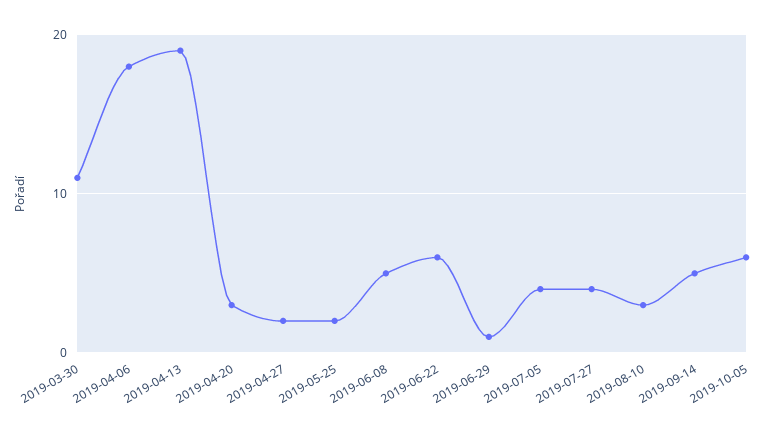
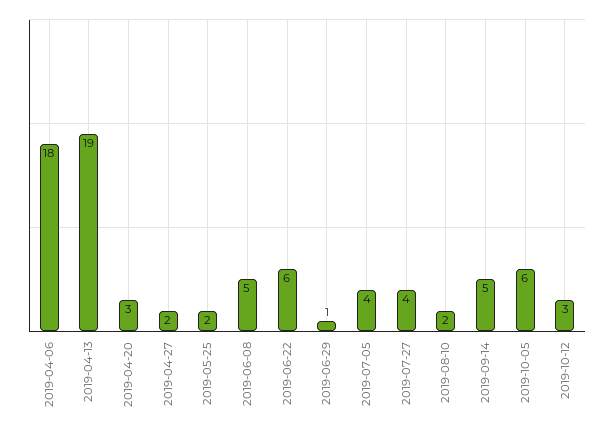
2019-03-30: 11 -> none
2019-08-10: 3 -> 2
2019-10-12: none -> 3

